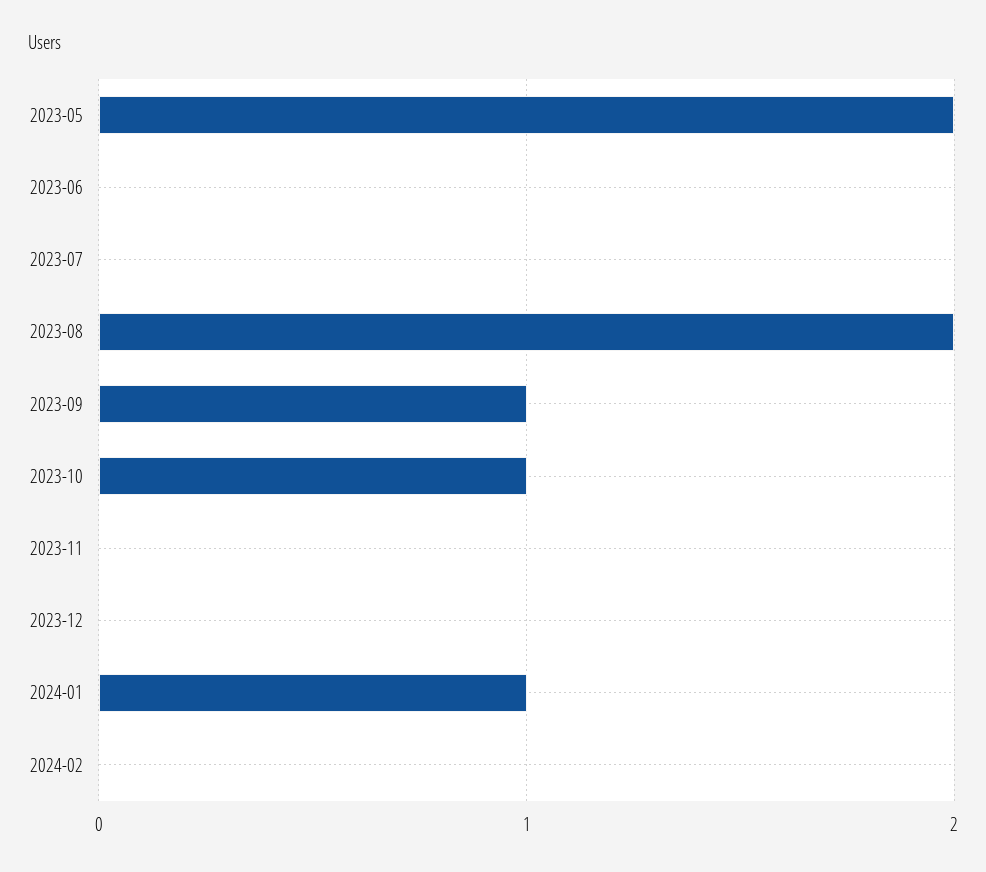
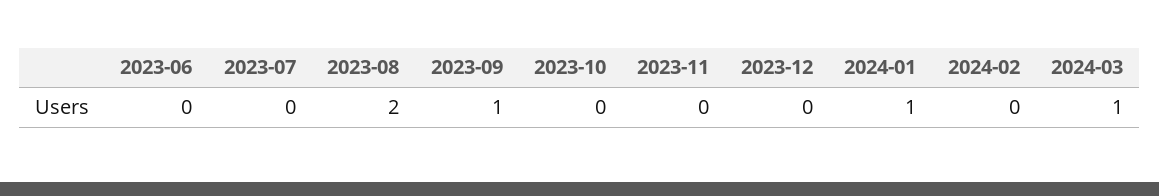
2023-05: 2 -> none
2023-10: 1 -> 0
2024-03: none -> 1

